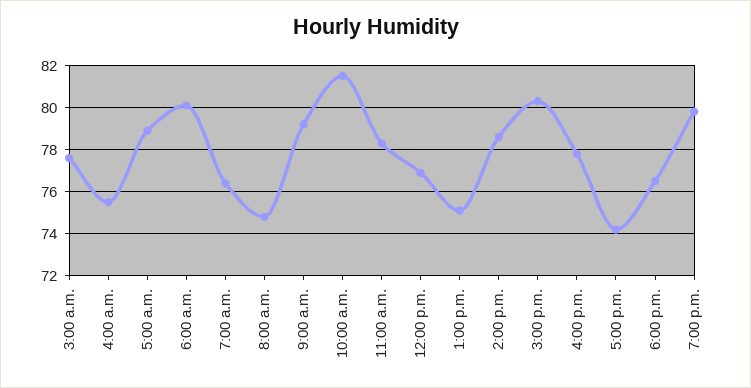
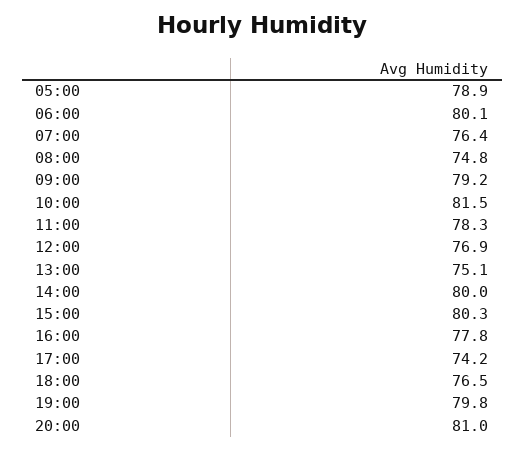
3:00 a.m.: 77.5 -> none
4:00 a.m.: 75.5 -> none
2:00 p.m.: 78.5 -> 80
20:00: none -> 81

